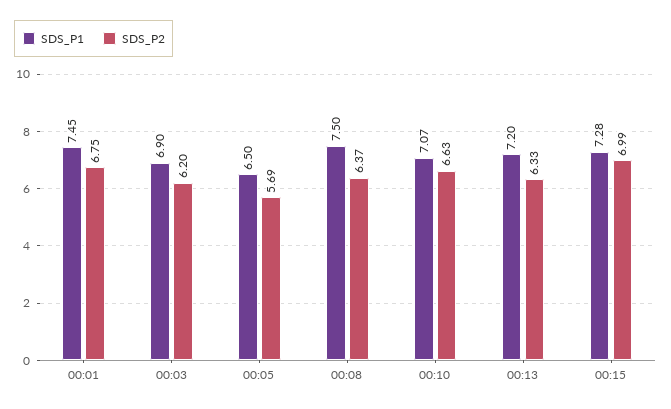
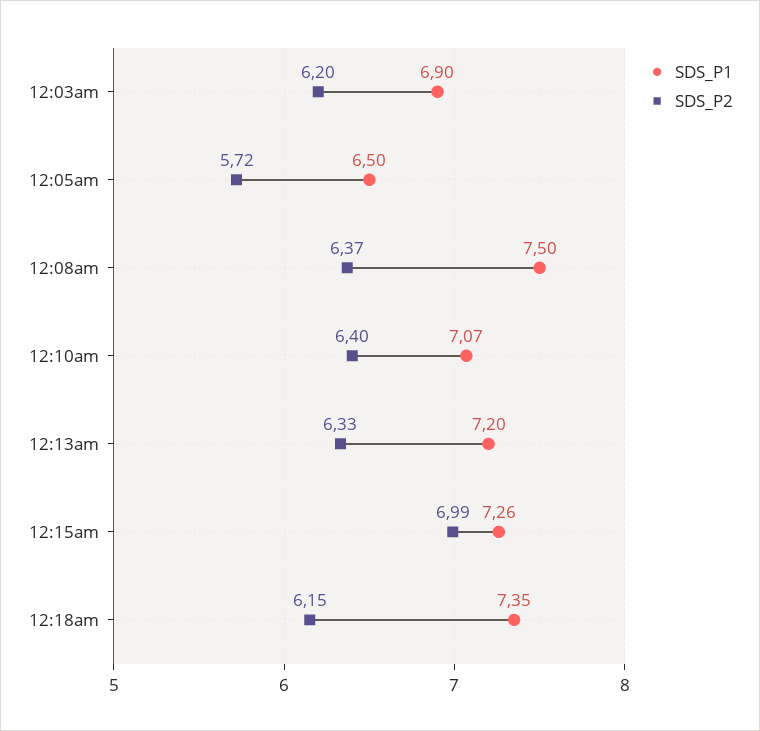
SDS_P1, 00:01: 7.45 -> none
SDS_P2, 00:01: 6.75 -> none
SDS_P2, 00:05: 5.69 -> 5.72
SDS_P2, 00:10: 6.63 -> 6.4
SDS_P1, 00:15: 7.28 -> 7.26
SDS_P1, 12:18am: none -> 7.35
SDS_P2, 12:18am: none -> 6.15

